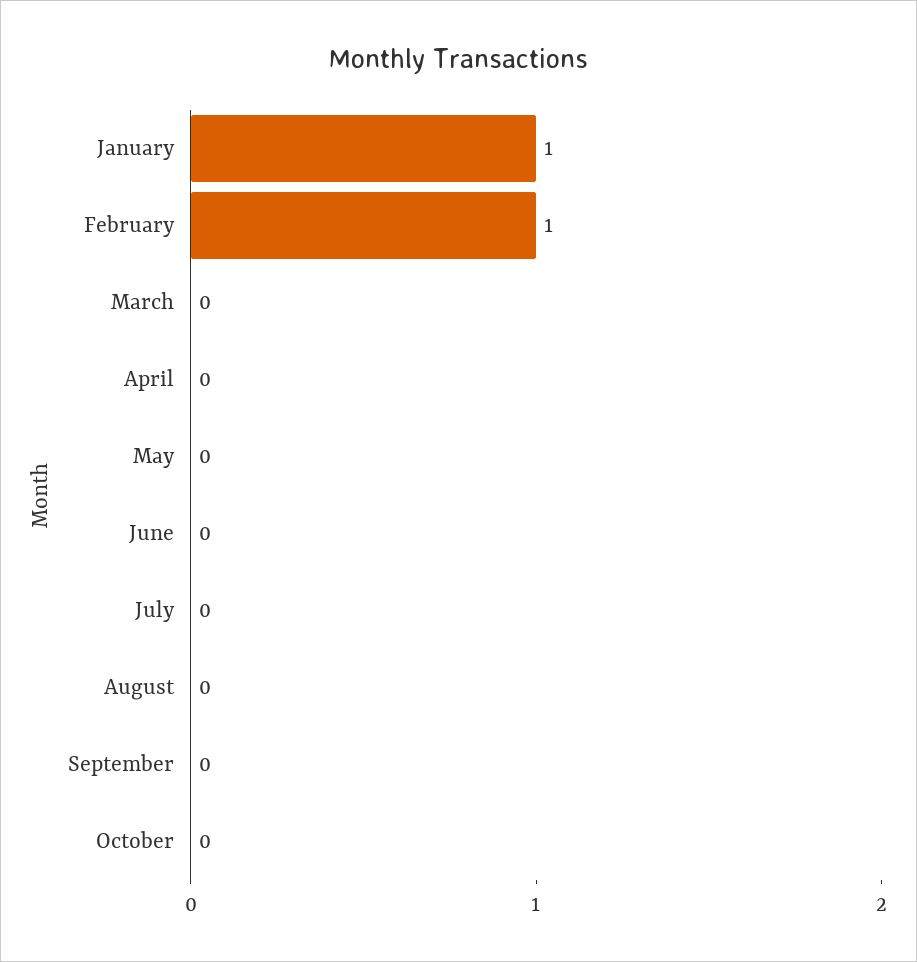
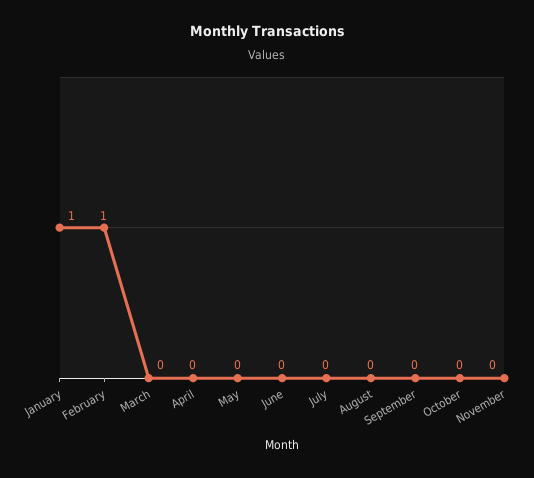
November: none -> 0

